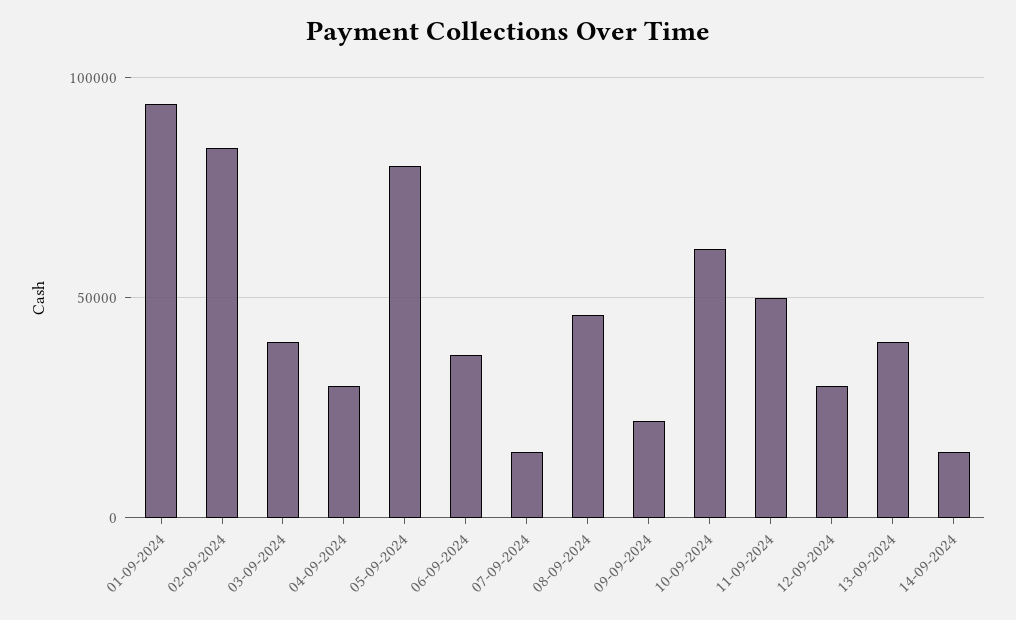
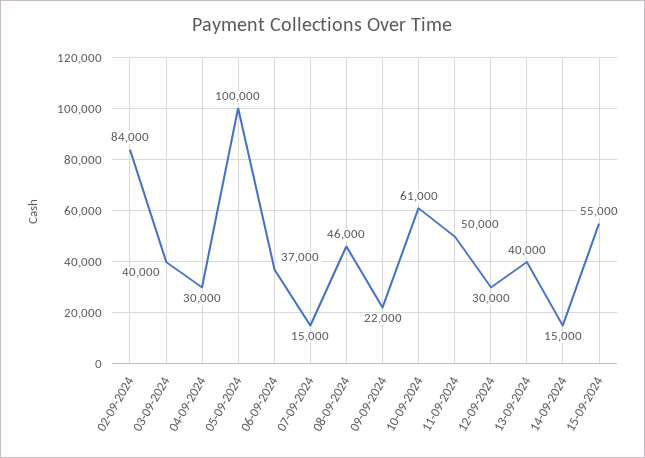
01-09-2024: 95000 -> none
05-09-2024: 80000 -> 100000
15-09-2024: none -> 55000

